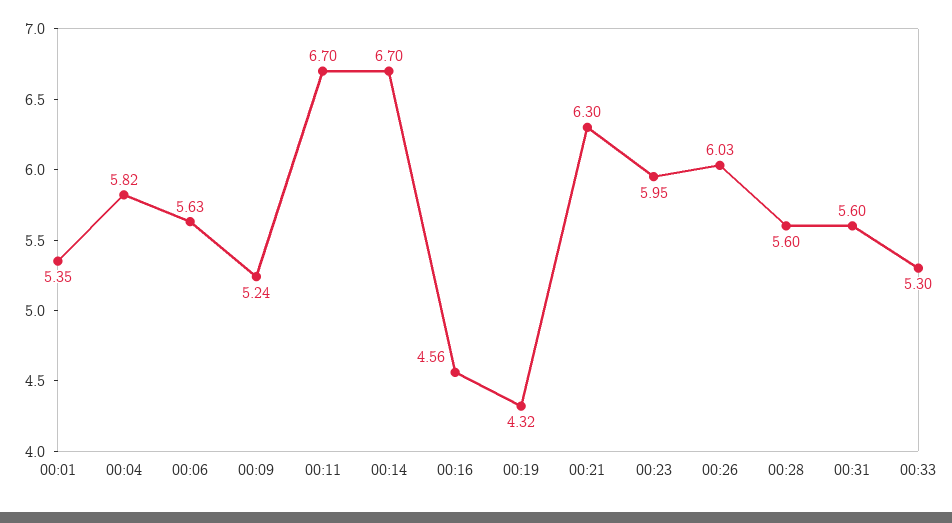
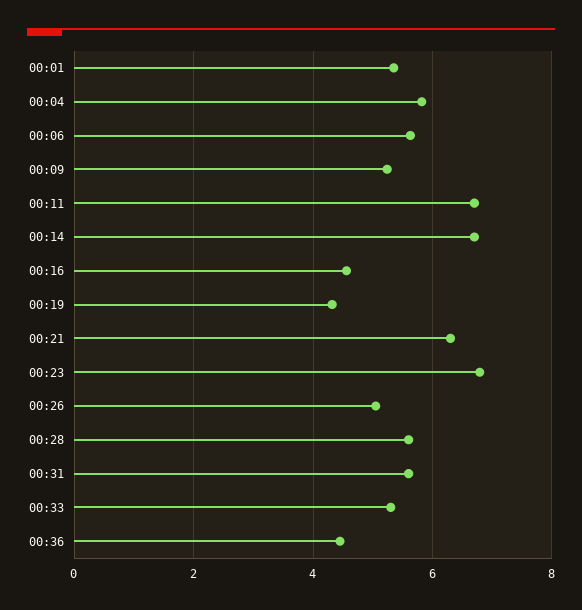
00:23: 5.95 -> 6.8
00:26: 6.03 -> 5
00:36: none -> 4.4

